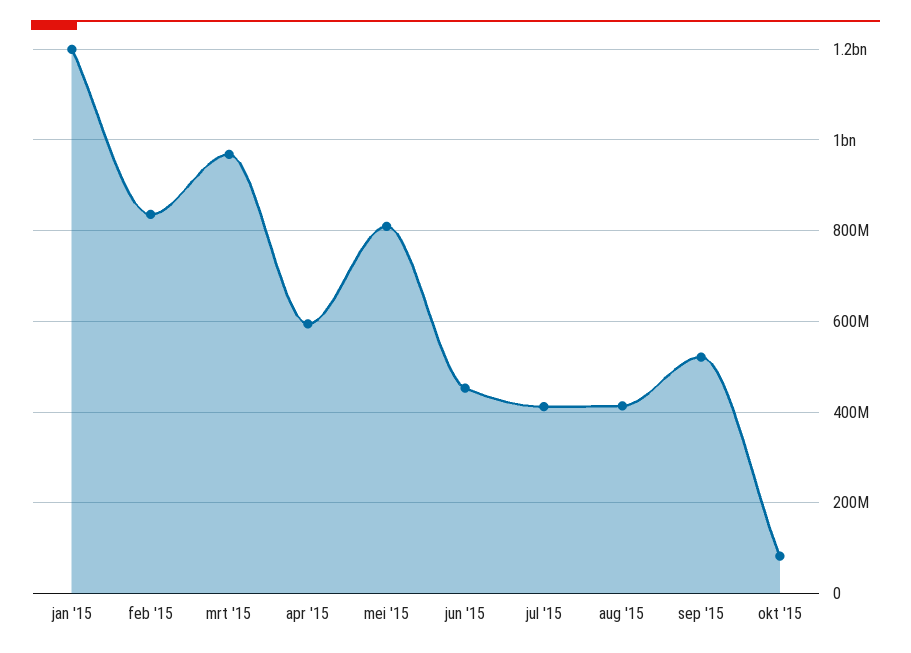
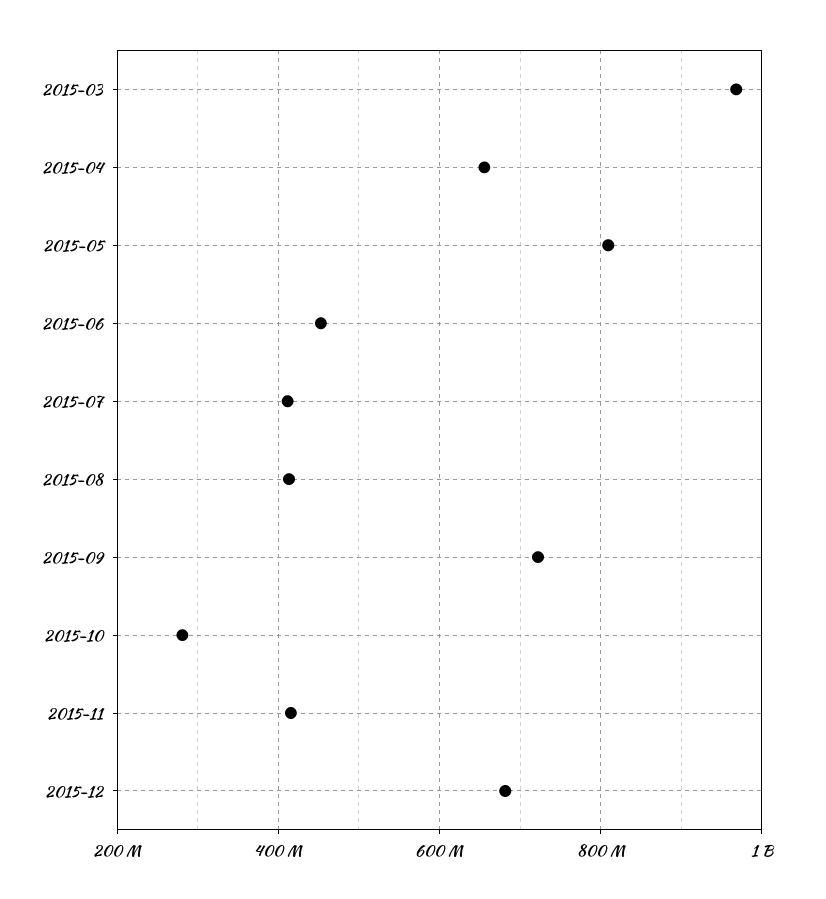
jan '15: 1200000000 -> none
feb '15: 840000000 -> none
apr '15: 600000000 -> 660000000
sep '15: 520000000 -> 720000000
okt '15: 80000000 -> 280000000
2015-11: none -> 420000000
2015-12: none -> 680000000

